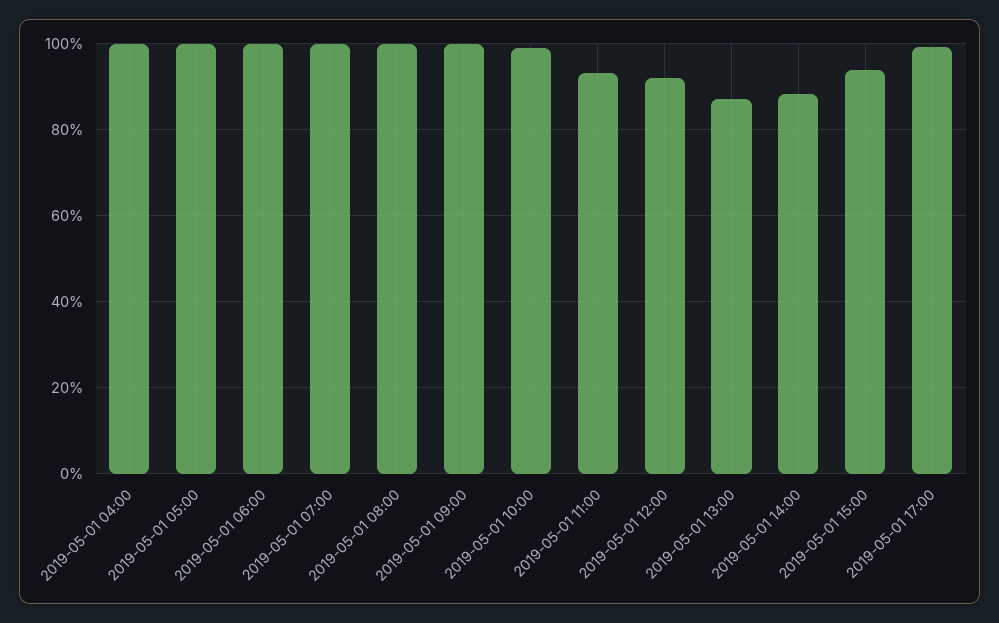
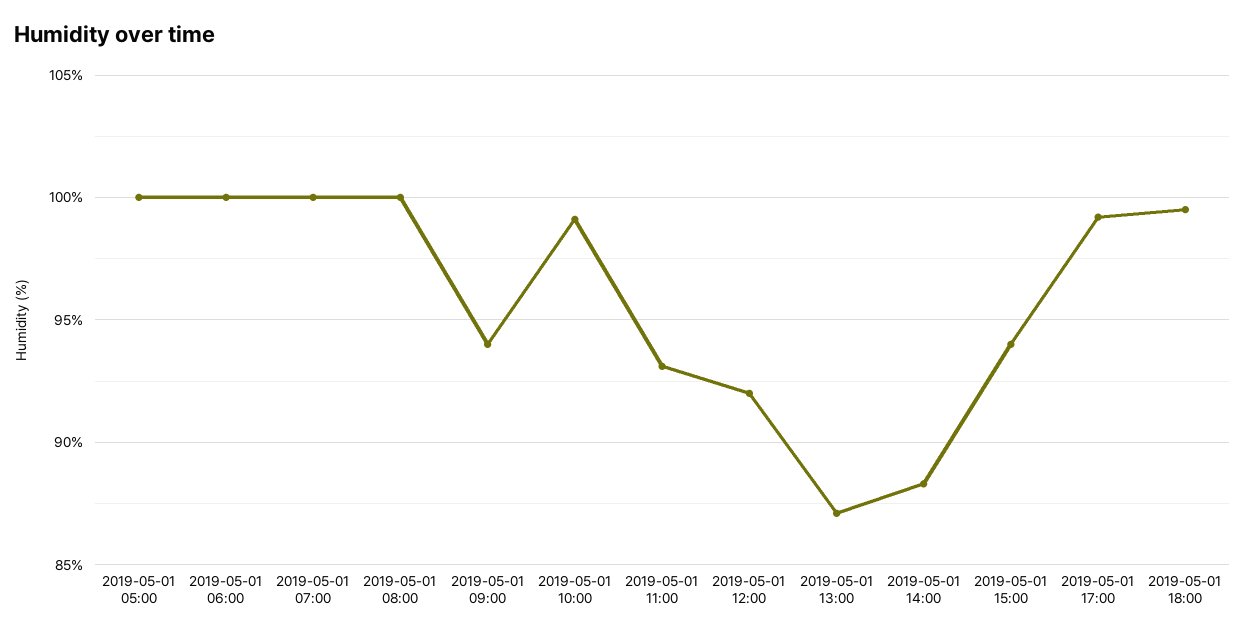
2019-05-01 04:00: 100 -> none
2019-05-01 09:00: 100 -> 94
2019-05-01 18:00: none -> 99.5

